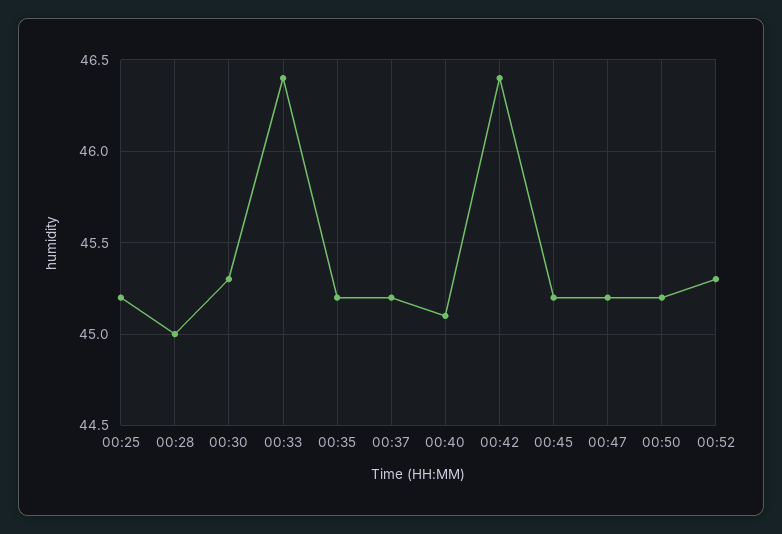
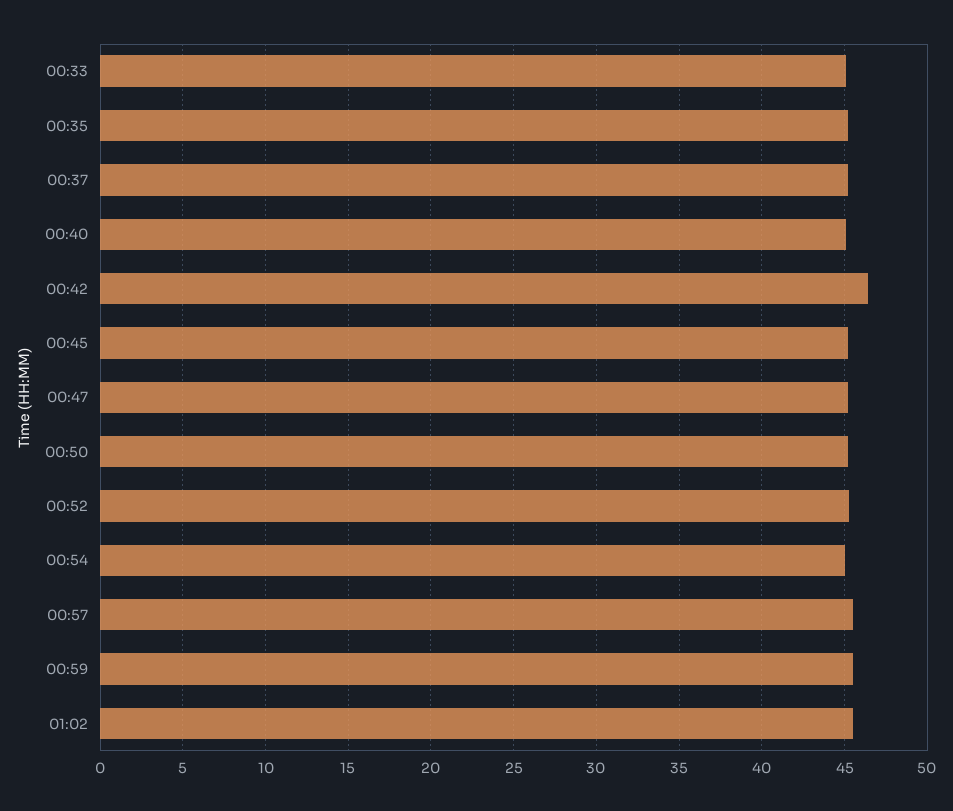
00:25: 45.2 -> none
00:28: 45 -> none
00:30: 45.3 -> none
00:33: 46.4 -> 45
00:54: none -> 45
00:57: none -> 45.5
00:59: none -> 45.5
01:02: none -> 45.5

